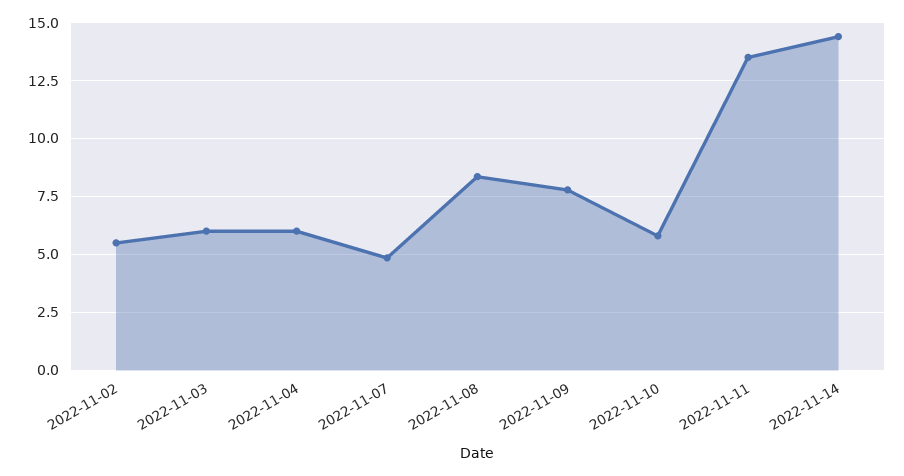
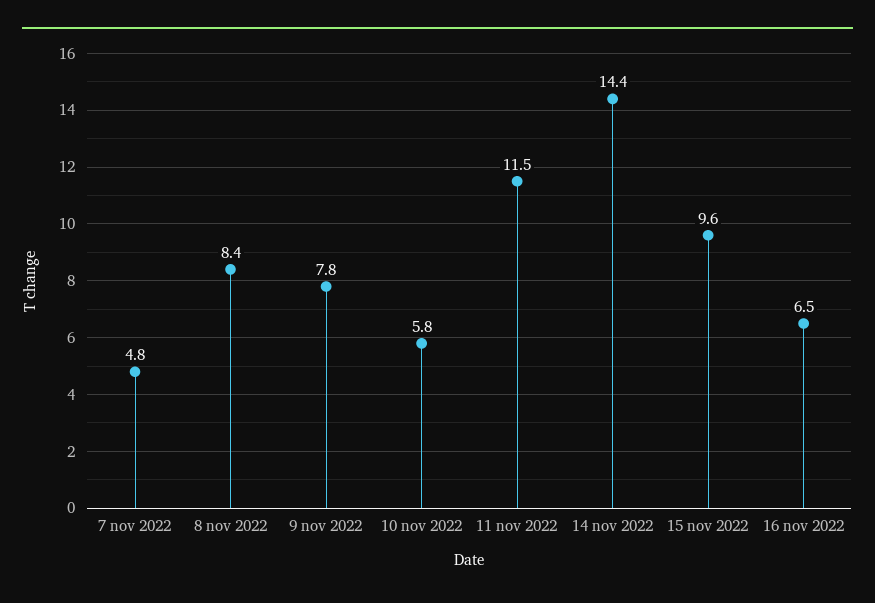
2022-11-02: 5.5 -> none
2022-11-03: 6 -> none
2022-11-04: 6 -> none
2022-11-11: 13.5 -> 11.5
15 nov 2022: none -> 9.6
16 nov 2022: none -> 6.5

